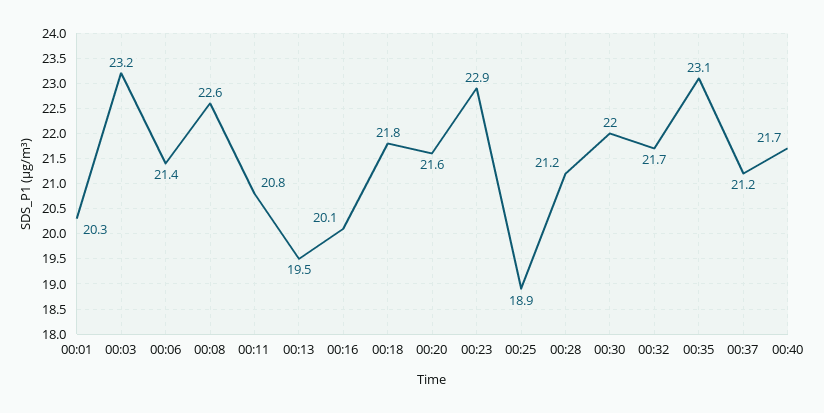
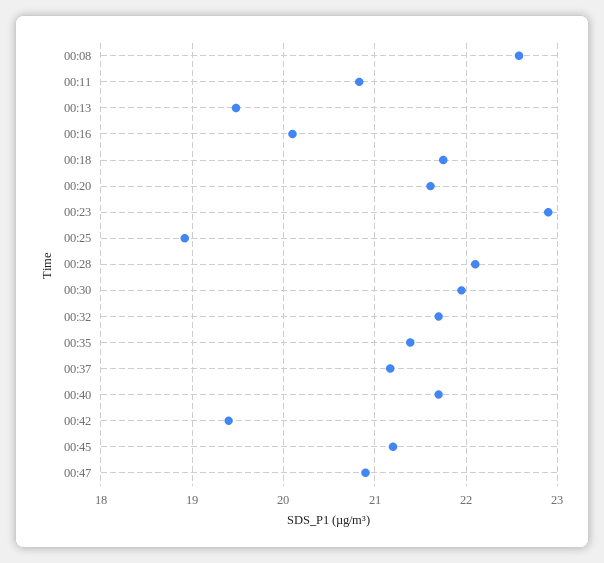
00:01: 20.3 -> none
00:03: 23.2 -> none
00:06: 21.4 -> none
00:28: 21.2 -> 22.1
00:35: 23.1 -> 21.4
00:42: none -> 19.4
00:45: none -> 21.2
00:47: none -> 20.9

